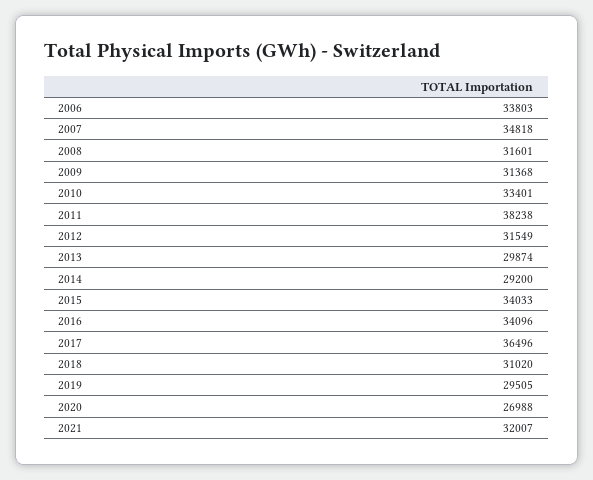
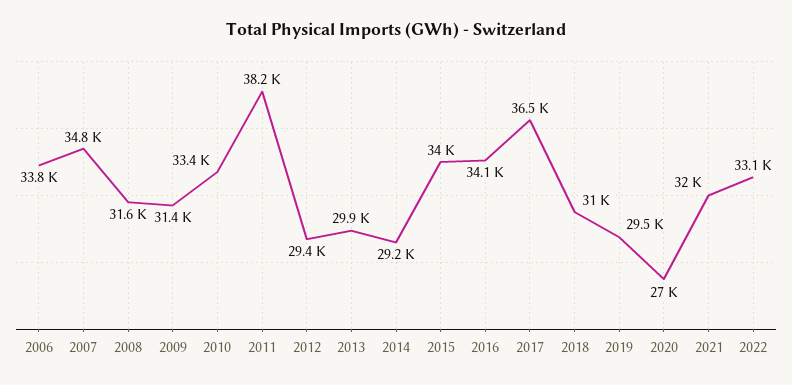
2012: 31549 -> 29400
2022: none -> 33100

